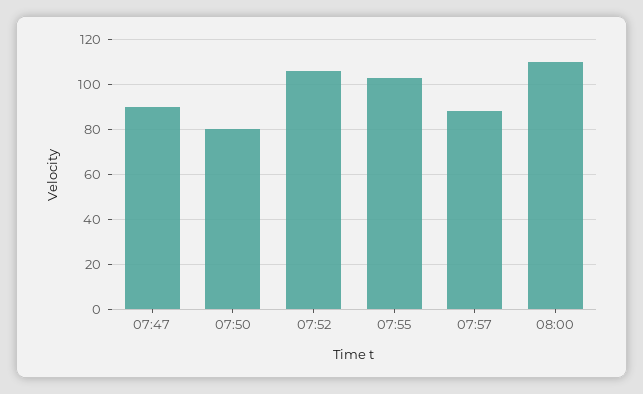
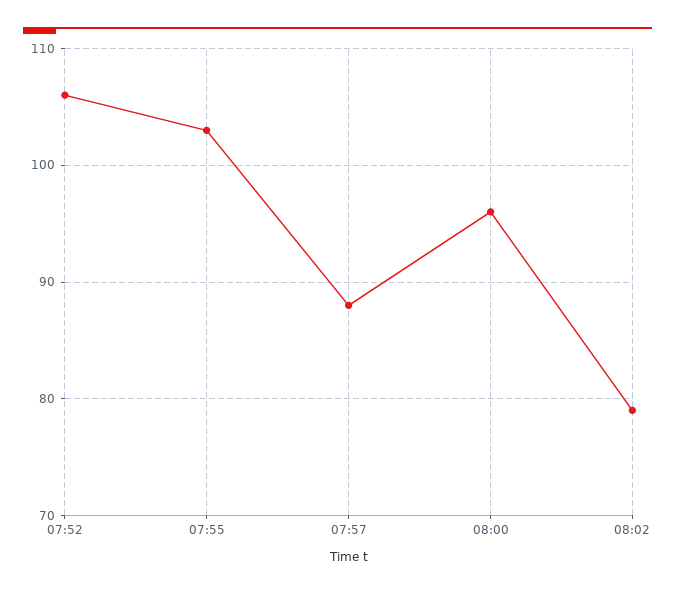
07:47: 90 -> none
07:50: 80 -> none
08:00: 110 -> 96
08:02: none -> 79

